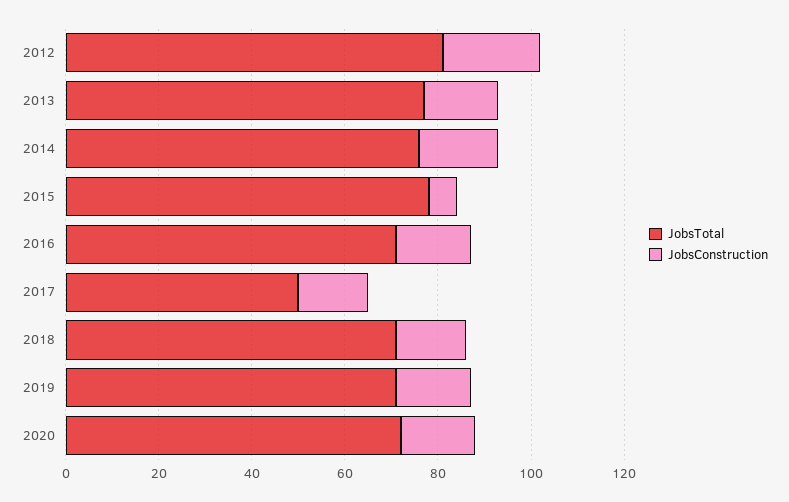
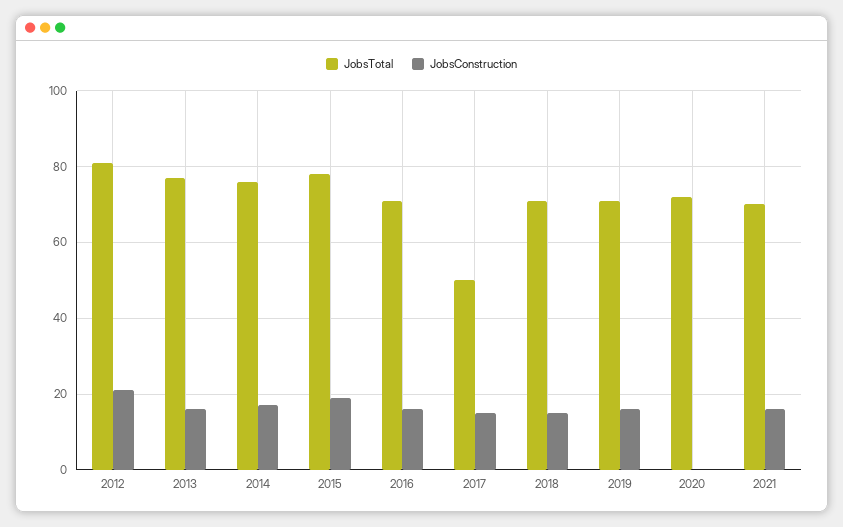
JobsConstruction, 2015: 5 -> 20
JobsConstruction, 2020: 15 -> 0
JobsTotal, 2021: none -> 70
JobsConstruction, 2021: none -> 15

